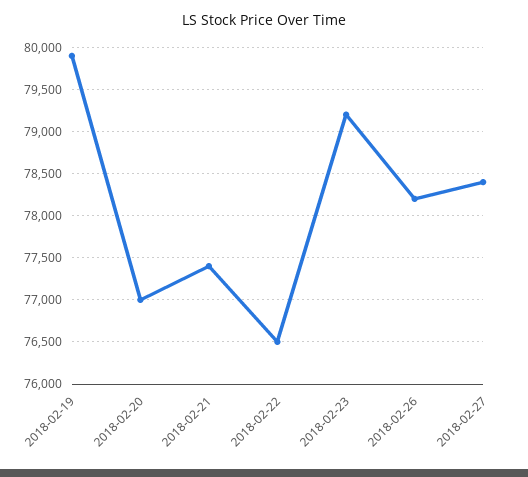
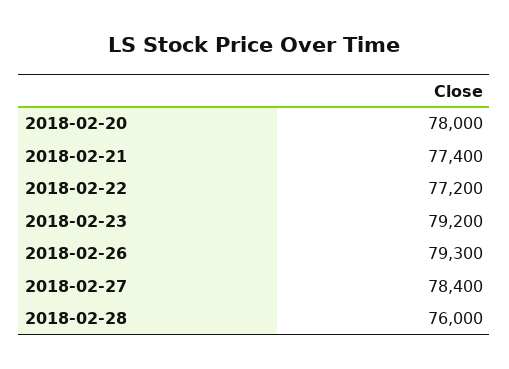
2018-02-19: 79900 -> none
2018-02-20: 77000 -> 78000
2018-02-22: 76500 -> 77200
2018-02-26: 78200 -> 79300
2018-02-28: none -> 76000

